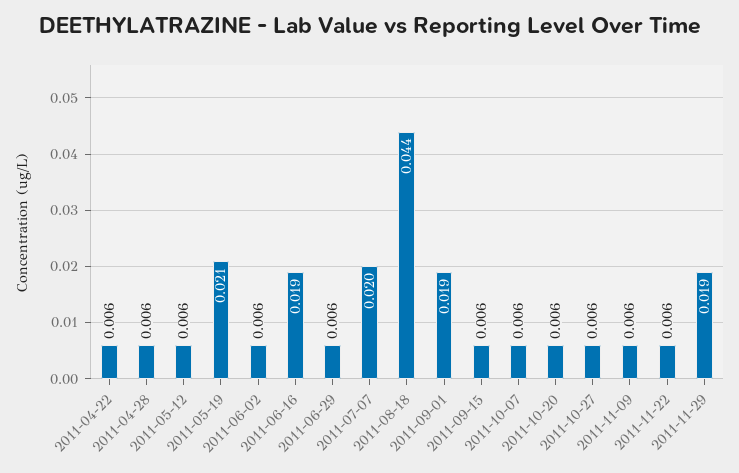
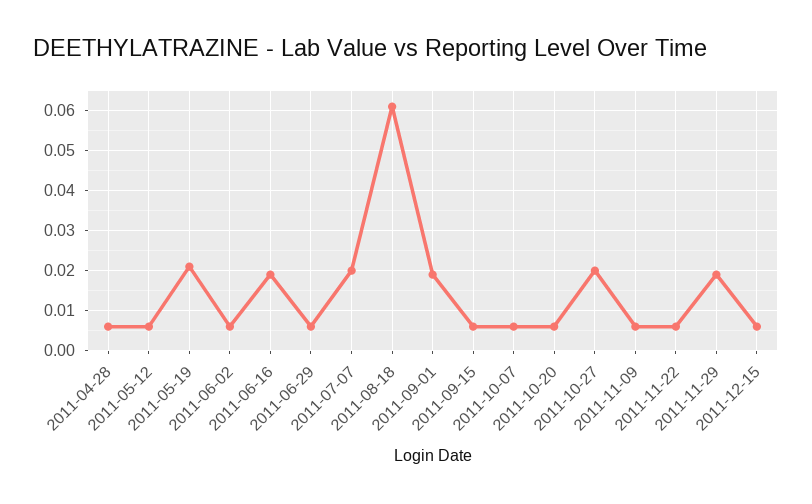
2011-04-22: 0.006 -> none
2011-08-18: 0.044 -> 0.06
2011-10-27: 0.006 -> 0.02
2011-12-15: none -> 0.005

